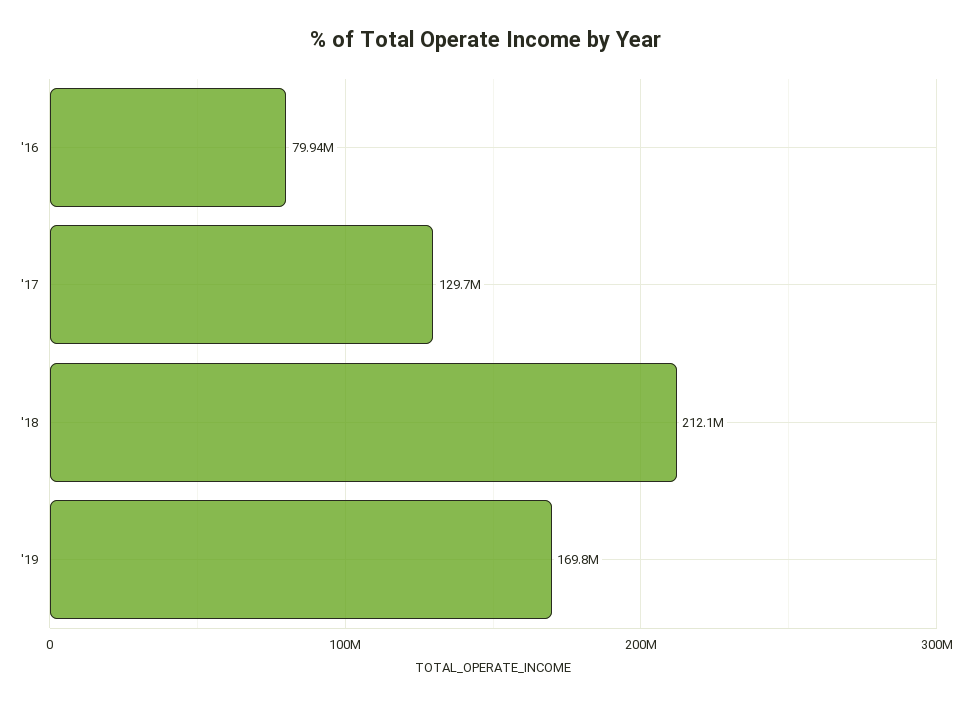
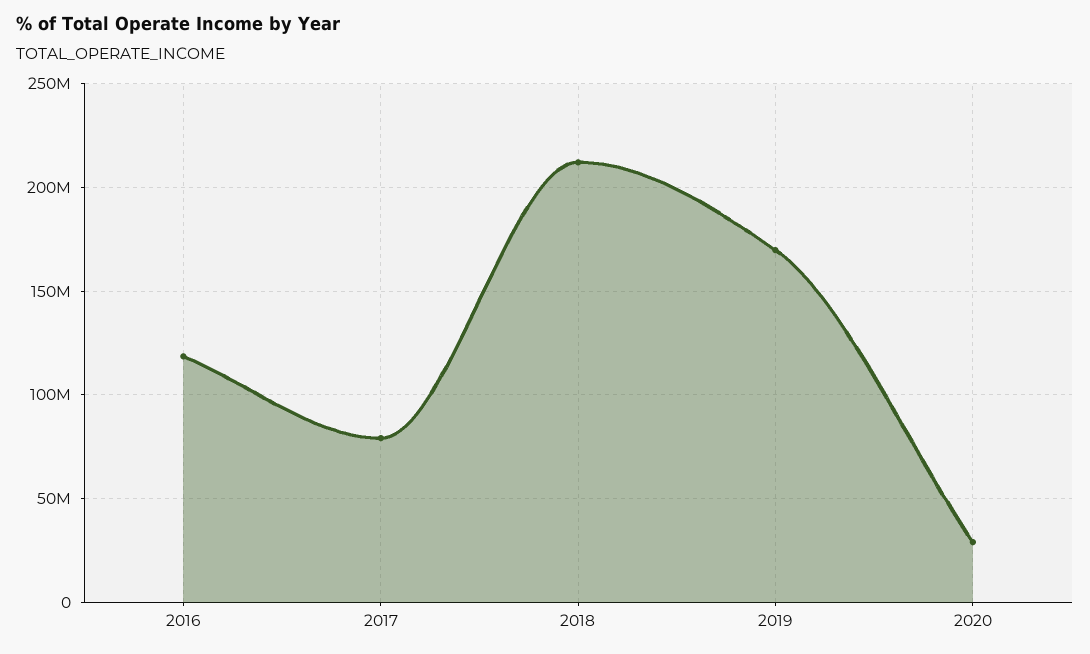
'16: 79940000 -> 120000000
'17: 129700000 -> 80000000
2020: none -> 30000000

